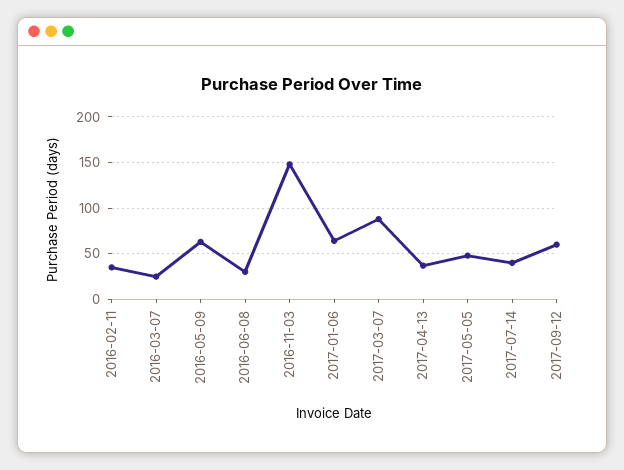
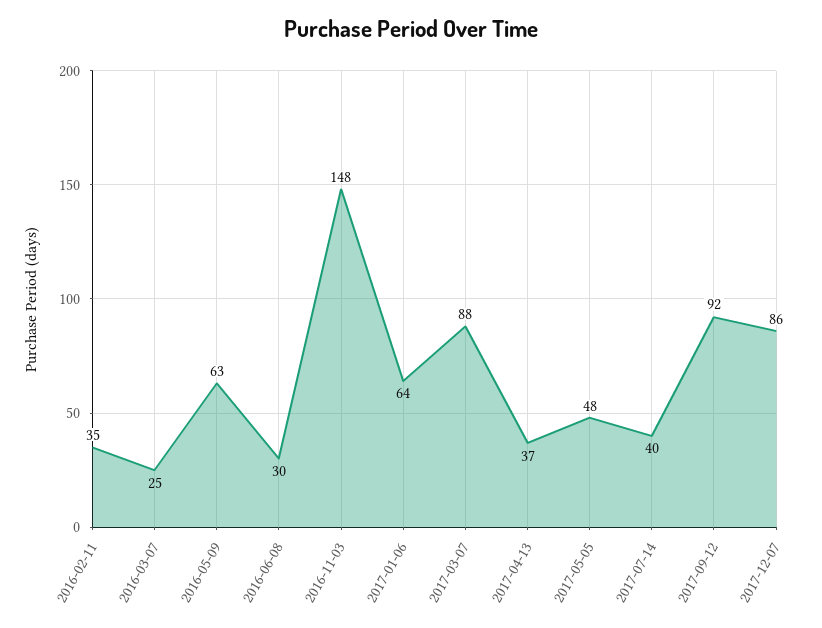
2017-09-12: 60 -> 92
2017-12-07: none -> 86

